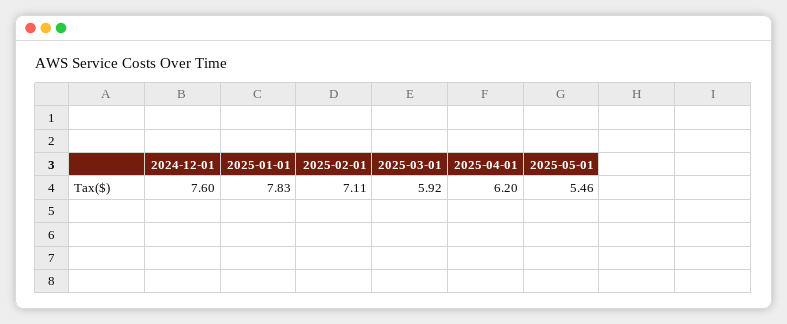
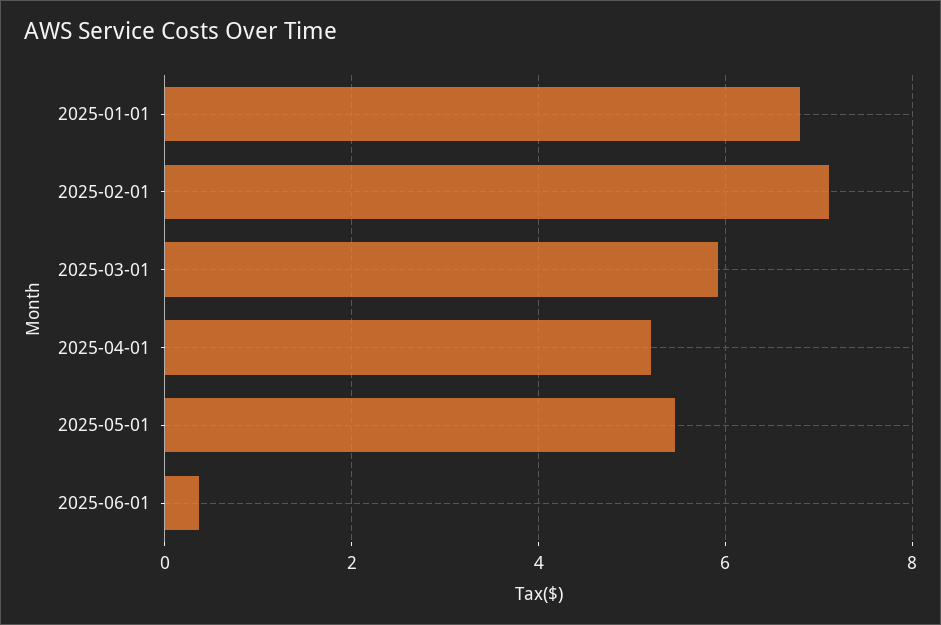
2024-12-01: 7.6 -> none
2025-01-01: 7.83 -> 6.8
2025-04-01: 6.2 -> 5.2
2025-06-01: none -> 0.4

